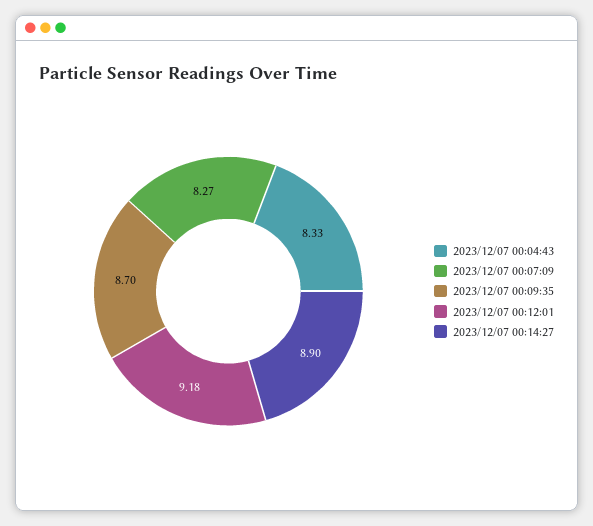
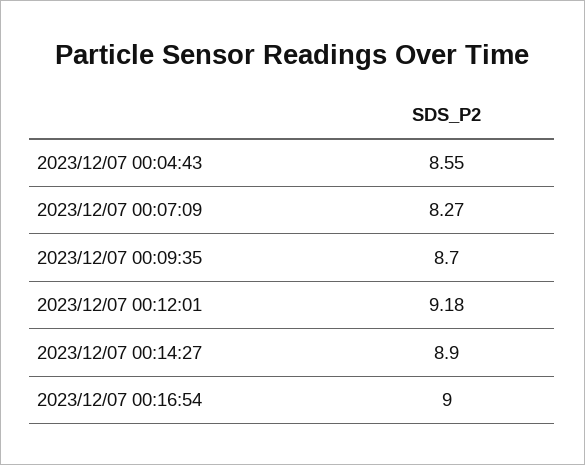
2023/12/07 00:04:43: 8.33 -> 8.55
2023/12/07 00:16:54: none -> 9

